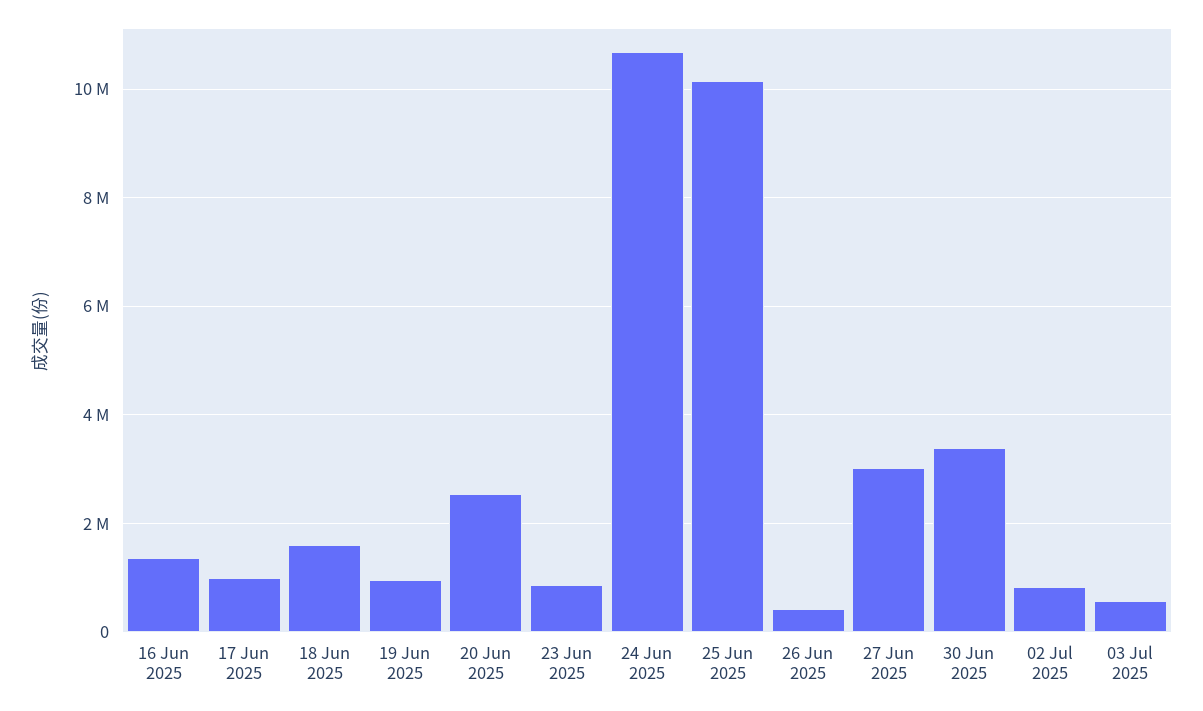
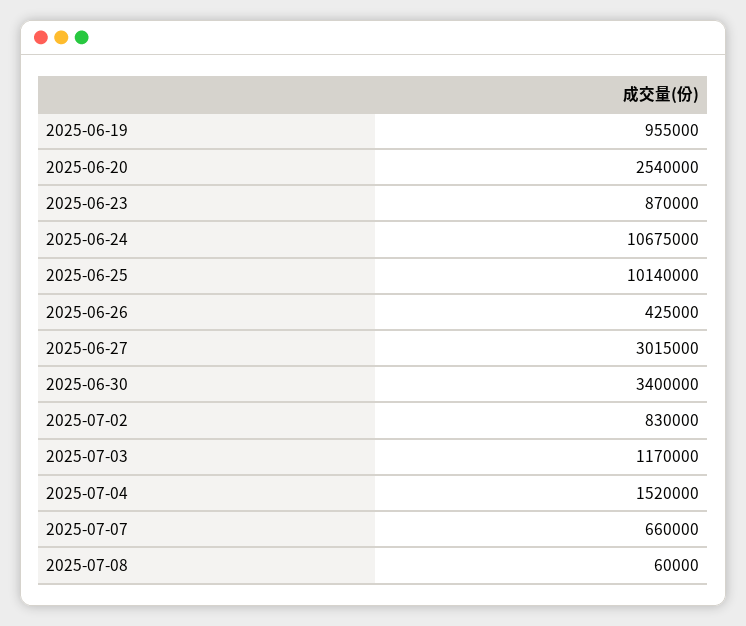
16 Jun 2025: 1400000 -> none
17 Jun 2025: 1000000 -> none
18 Jun 2025: 1600000 -> none
03 Jul 2025: 600000 -> 1170000
2025-07-04: none -> 1520000
2025-07-07: none -> 660000
2025-07-08: none -> 60000

